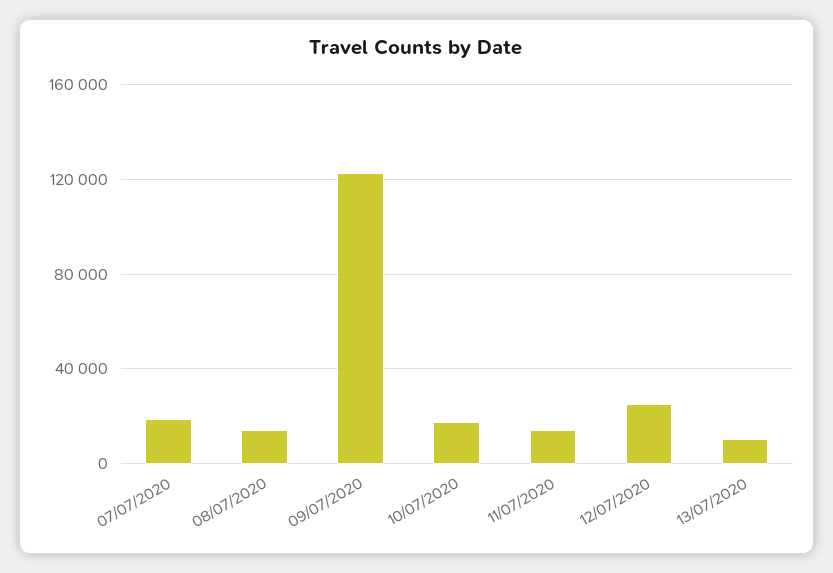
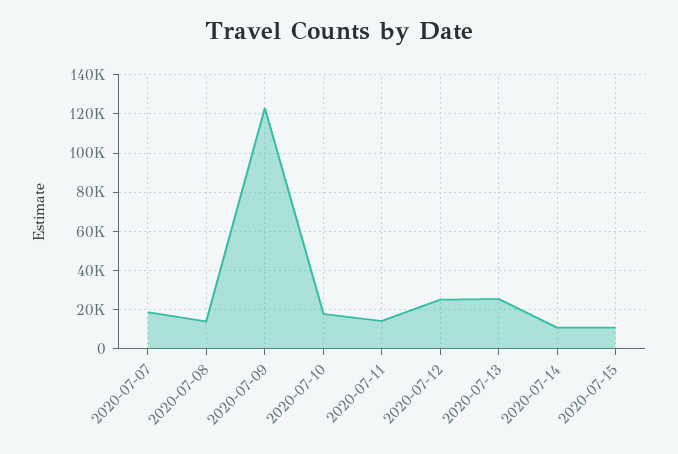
13/07/2020: 10000 -> 25000
2020-07-14: none -> 10000
2020-07-15: none -> 10000

